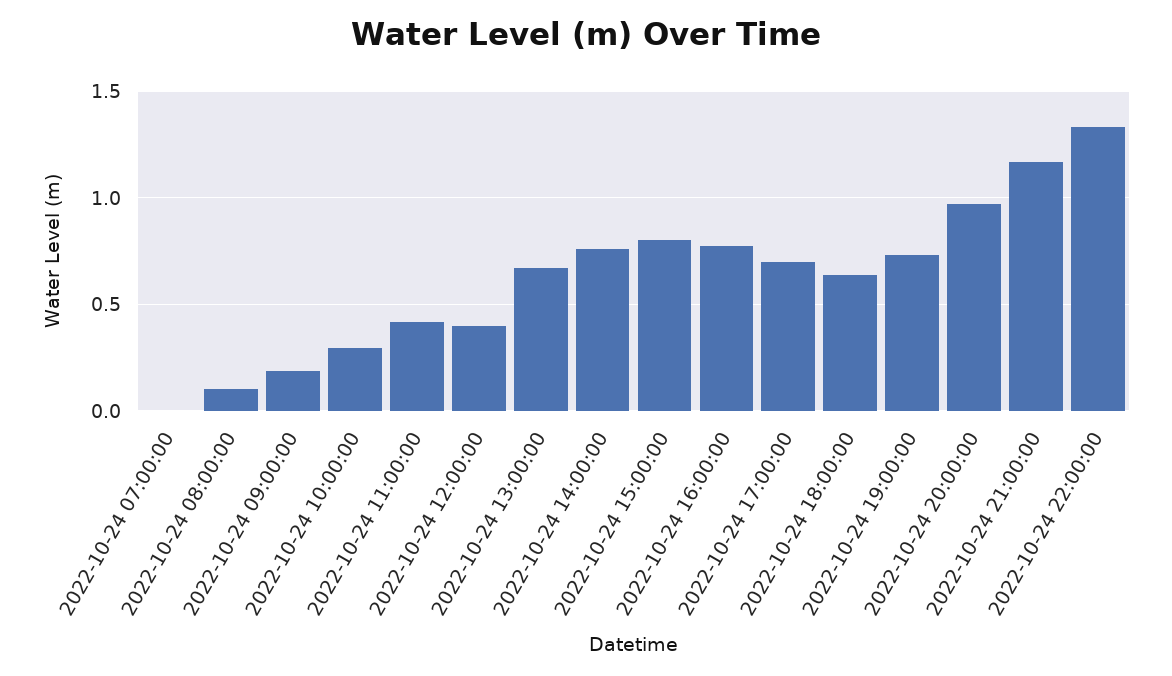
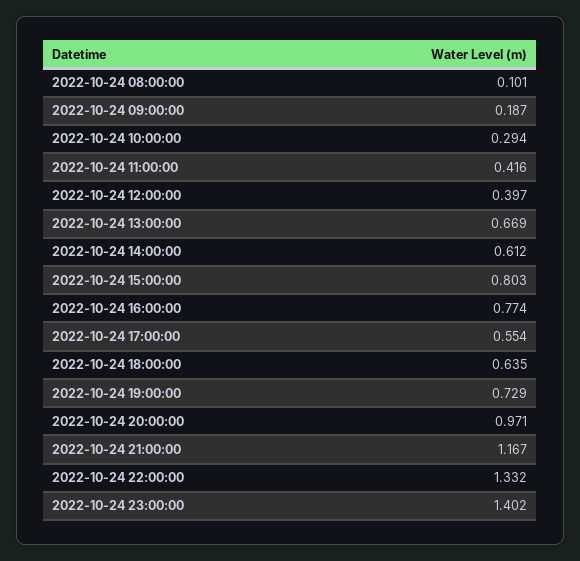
2022-10-24 07:00:00: 0 -> none
2022-10-24 14:00:00: 0.75 -> 0.612
2022-10-24 17:00:00: 0.7 -> 0.554
2022-10-24 23:00:00: none -> 1.402

